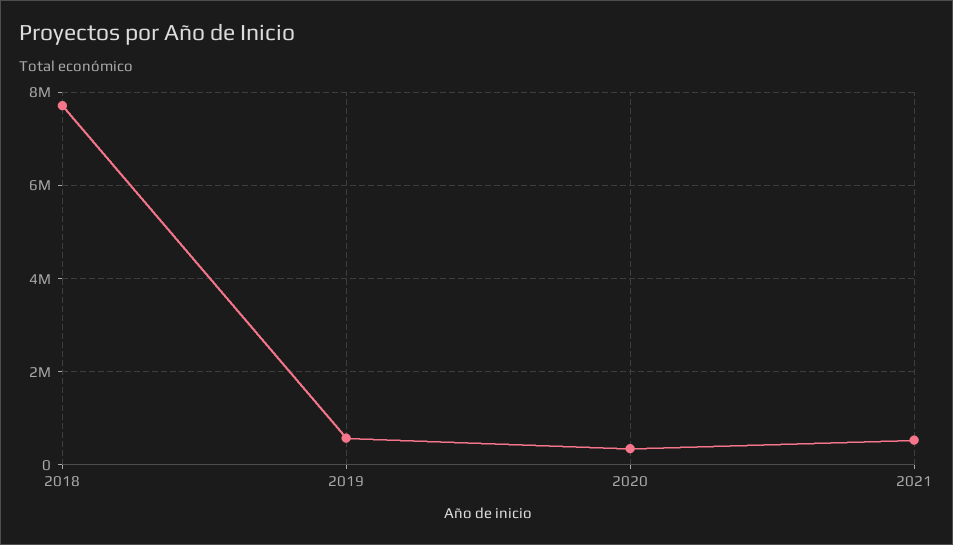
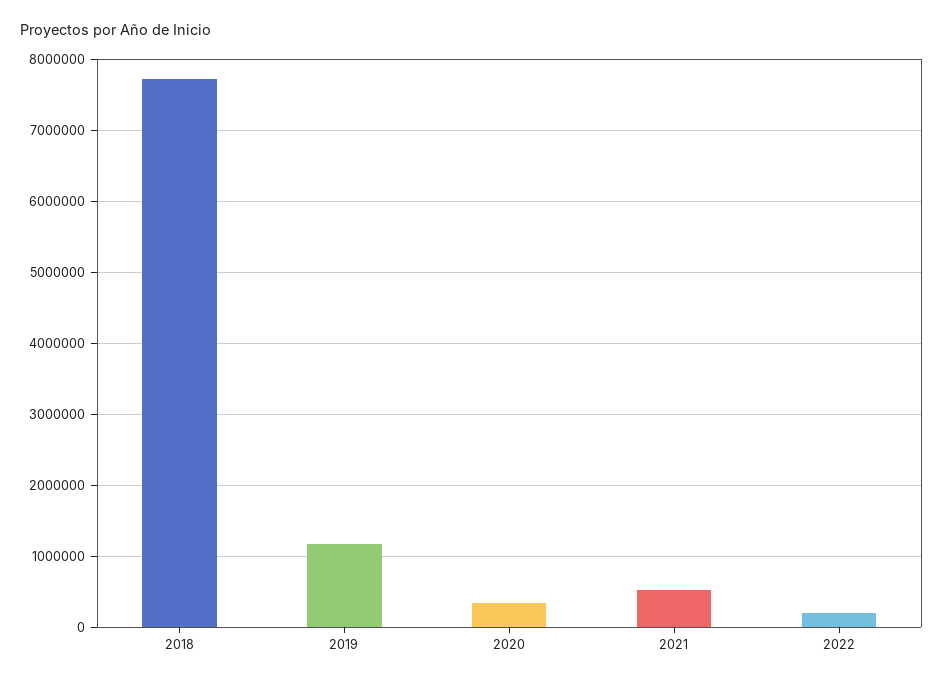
2019: 600000 -> 1200000
2022: none -> 200000

